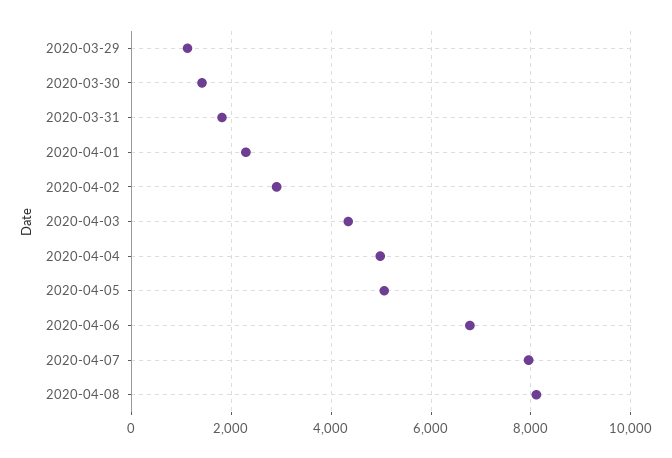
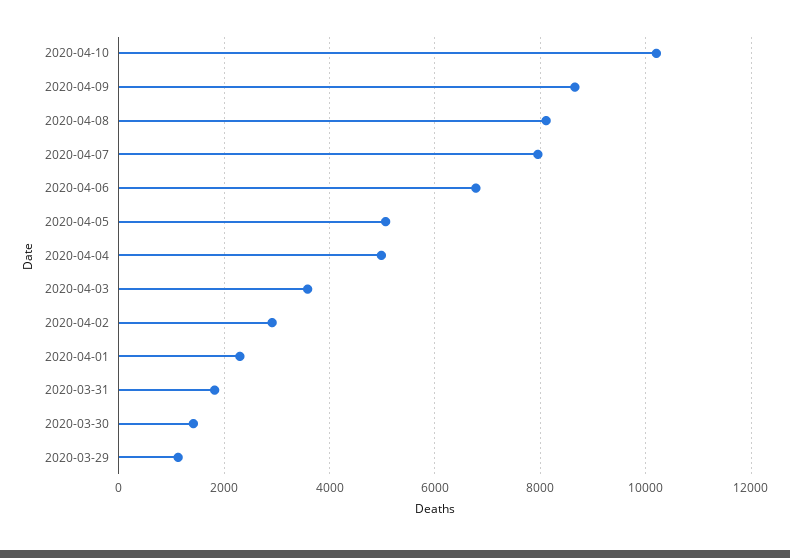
2020-04-03: 4400 -> 3600
2020-04-10: none -> 10200
2020-04-09: none -> 8600

